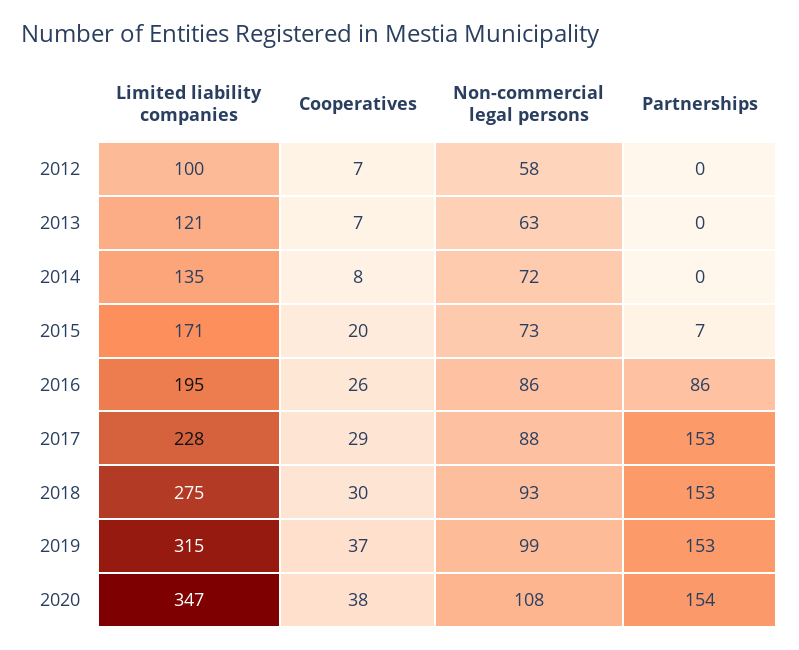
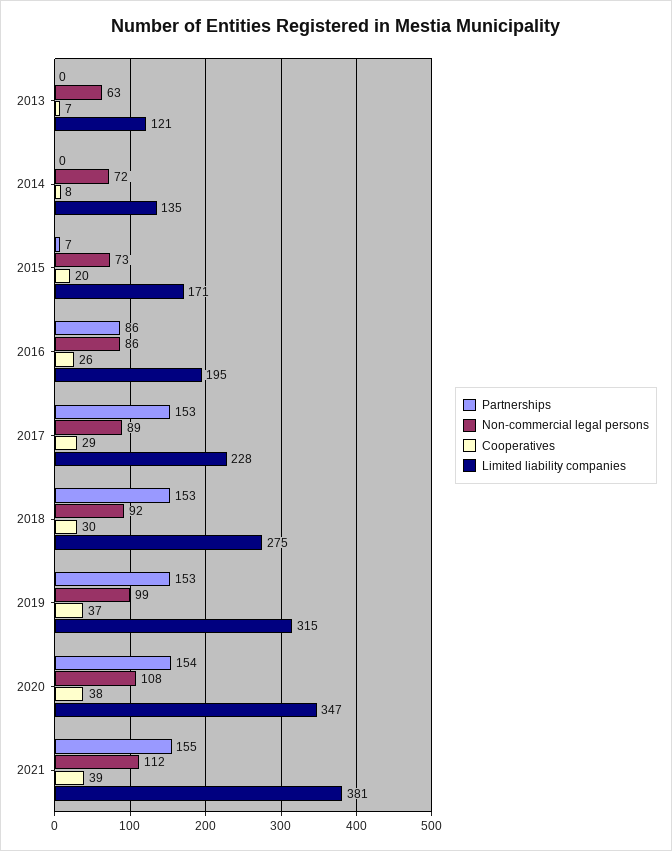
Limited liability companies, 2012: 100 -> none
Cooperatives, 2012: 7 -> none
Non-commercial legal persons, 2012: 58 -> none
Partnerships, 2012: 0 -> none
Non-commercial legal persons, 2017: 88 -> 89
Non-commercial legal persons, 2018: 93 -> 92
Partnerships, 2021: none -> 155
Non-commercial legal persons, 2021: none -> 112
Cooperatives, 2021: none -> 39
Limited liability companies, 2021: none -> 381

